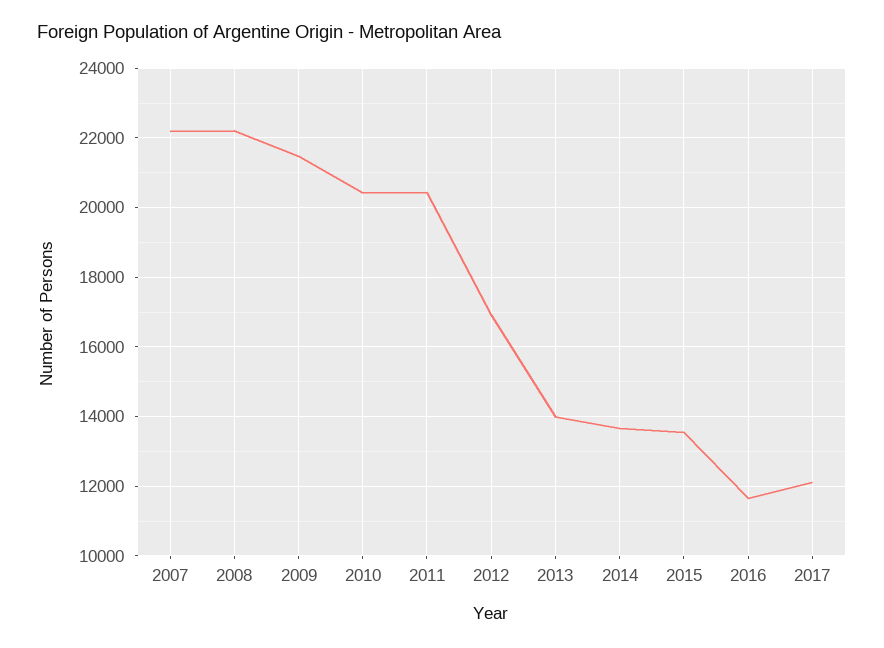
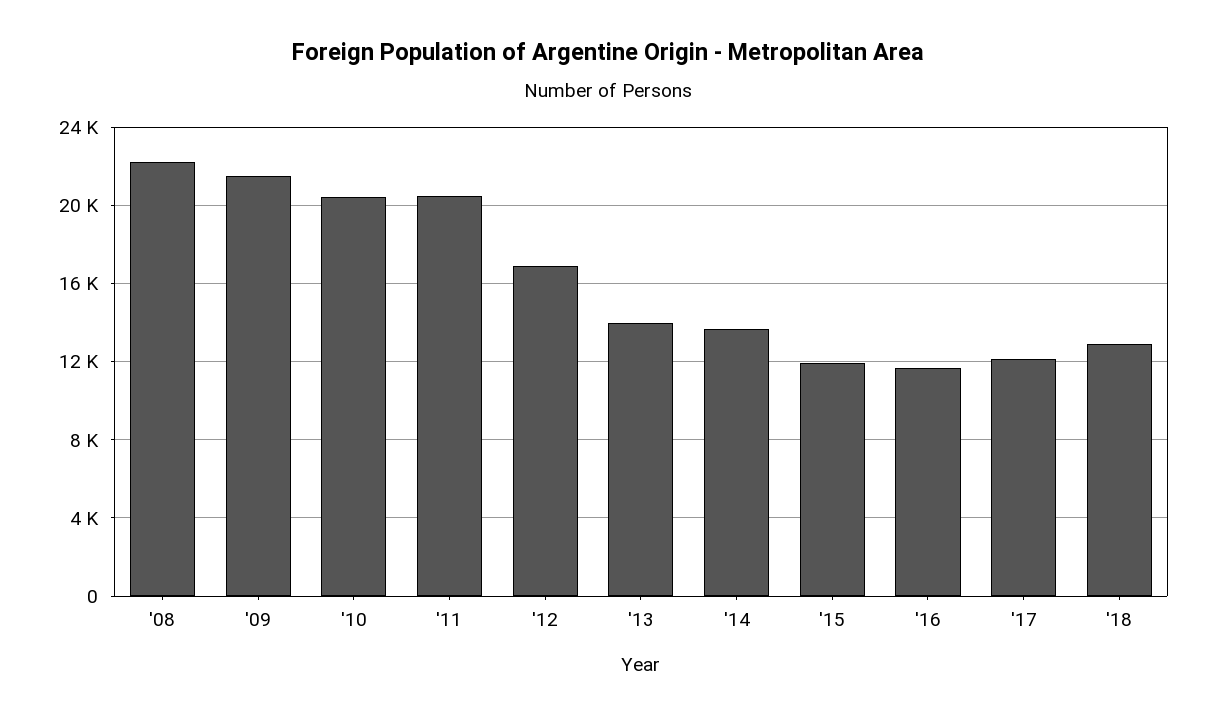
2007: 22200 -> none
2015: 13600 -> 12000
'18: none -> 13000

